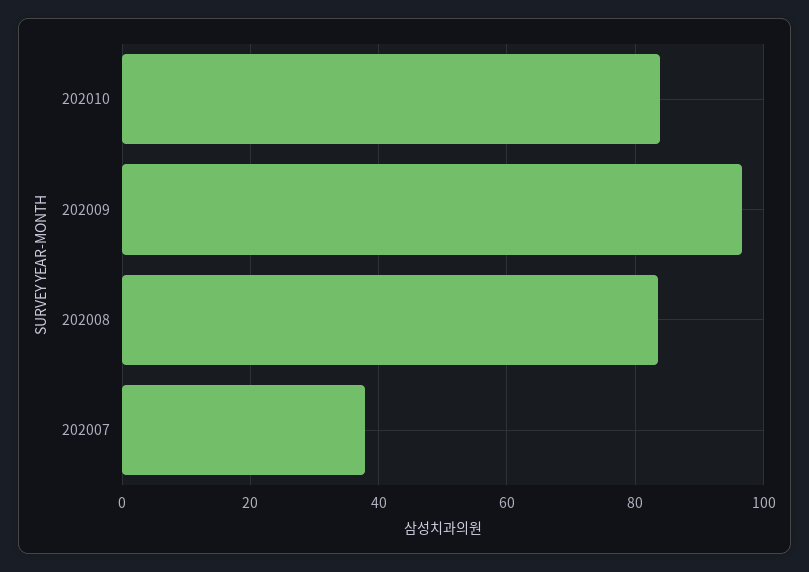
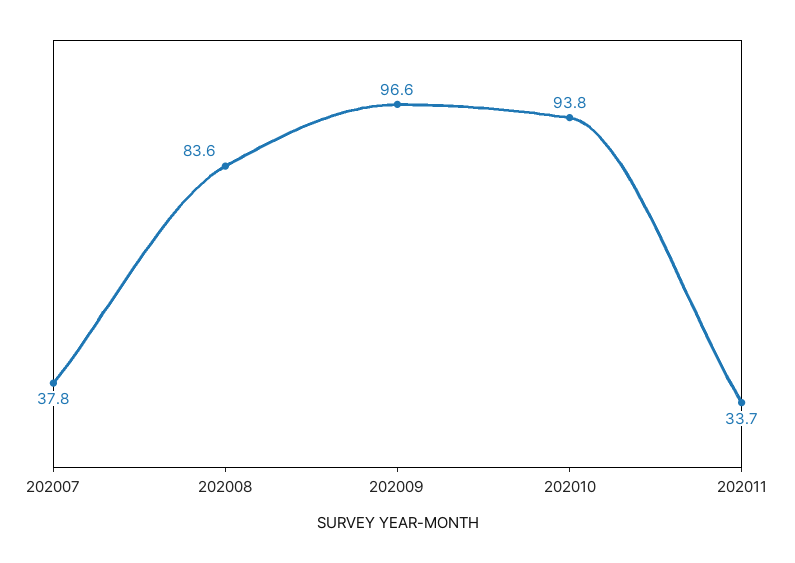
202010: 84 -> 93.8
202011: none -> 33.7

